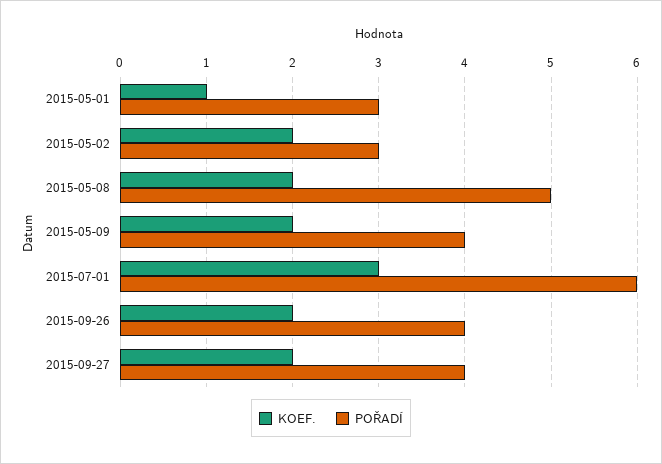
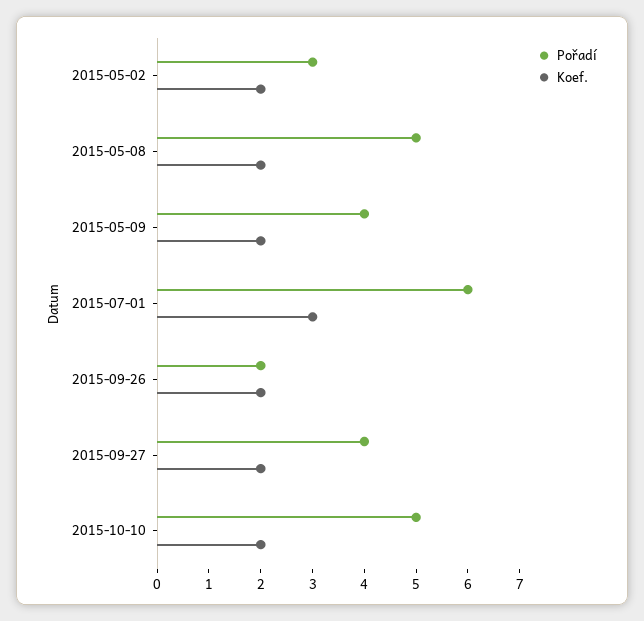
KOEF., 2015-05-01: 1 -> none
POŘADÍ, 2015-05-01: 3 -> none
POŘADÍ, 2015-09-26: 4 -> 2
POŘADÍ, 2015-10-10: none -> 5
KOEF., 2015-10-10: none -> 2

